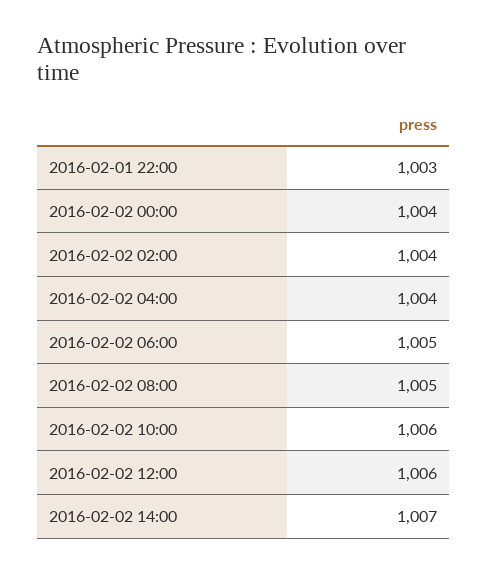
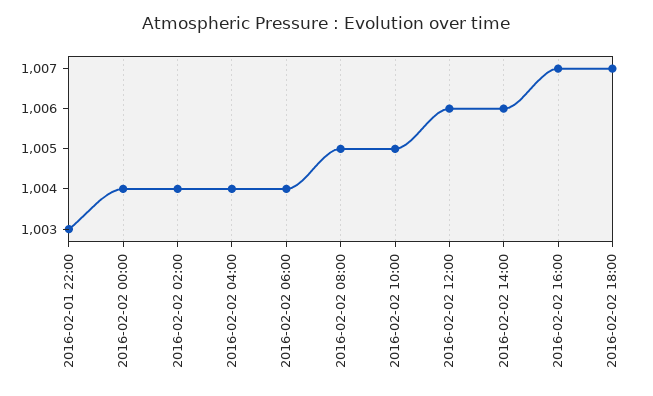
2016-02-02 06:00: 1005 -> 1004
2016-02-02 10:00: 1006 -> 1005
2016-02-02 14:00: 1007 -> 1006
2016-02-02 16:00: none -> 1007
2016-02-02 18:00: none -> 1007

